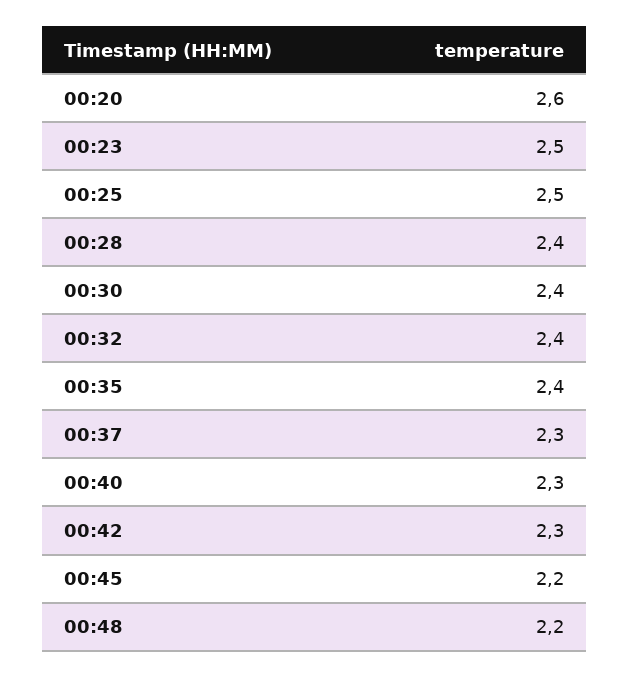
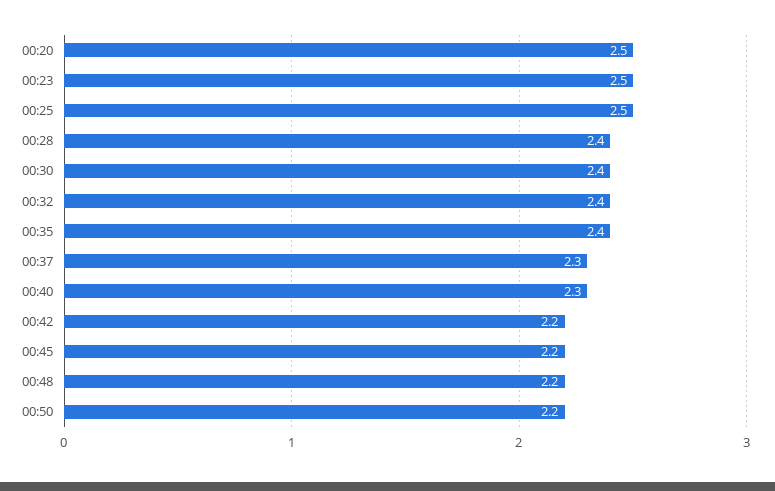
00:20: 2.6 -> 2.5
00:42: 2.3 -> 2.2
00:50: none -> 2.2

